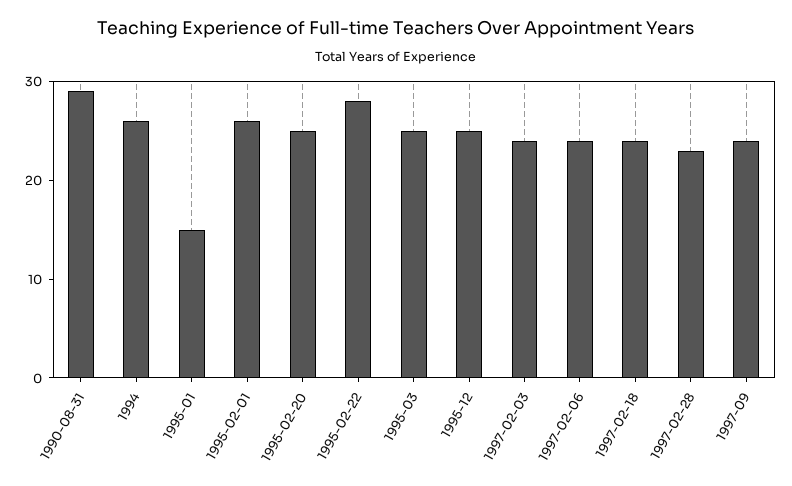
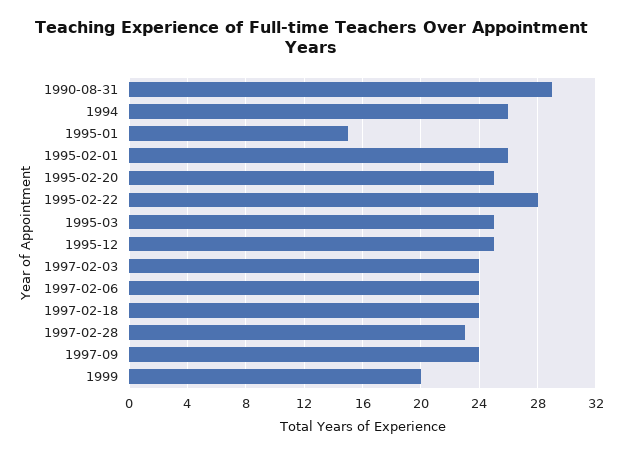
1999: none -> 20

